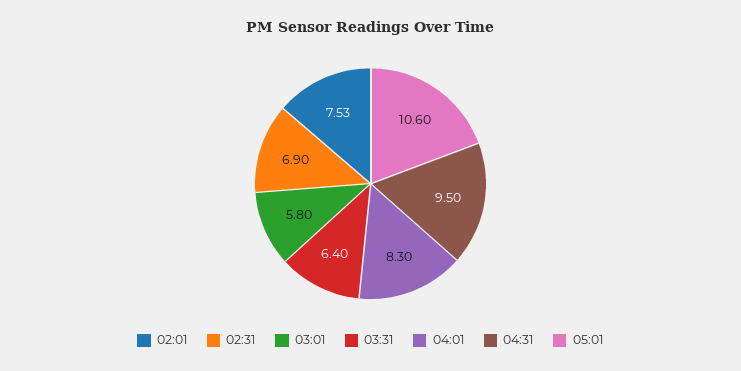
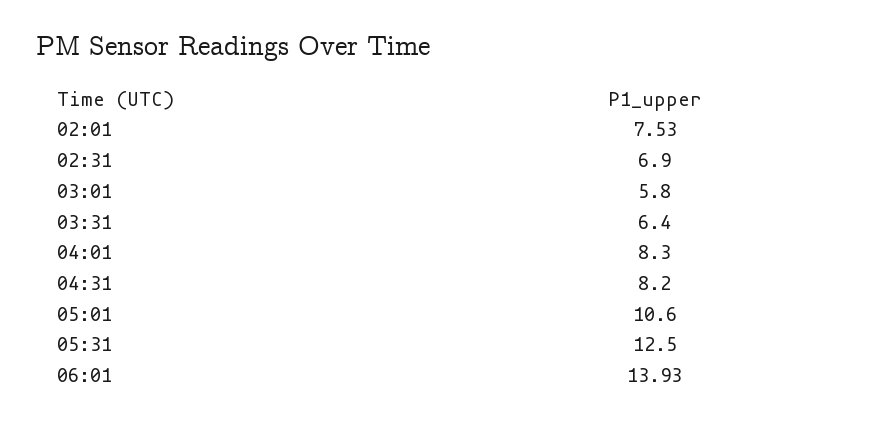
04:31: 9.5 -> 8.2
05:31: none -> 12.5
06:01: none -> 13.93

